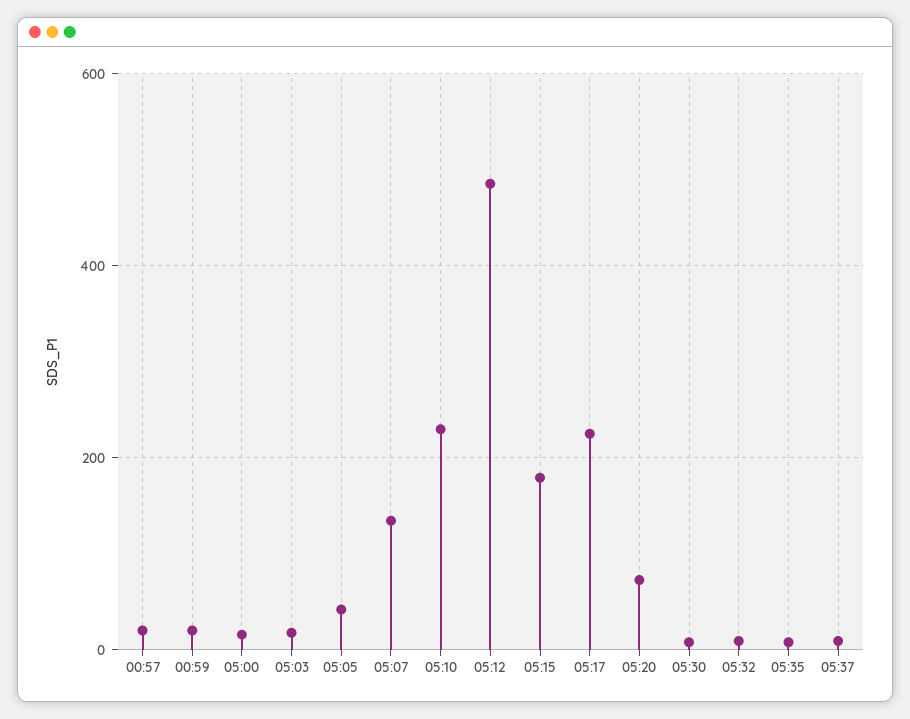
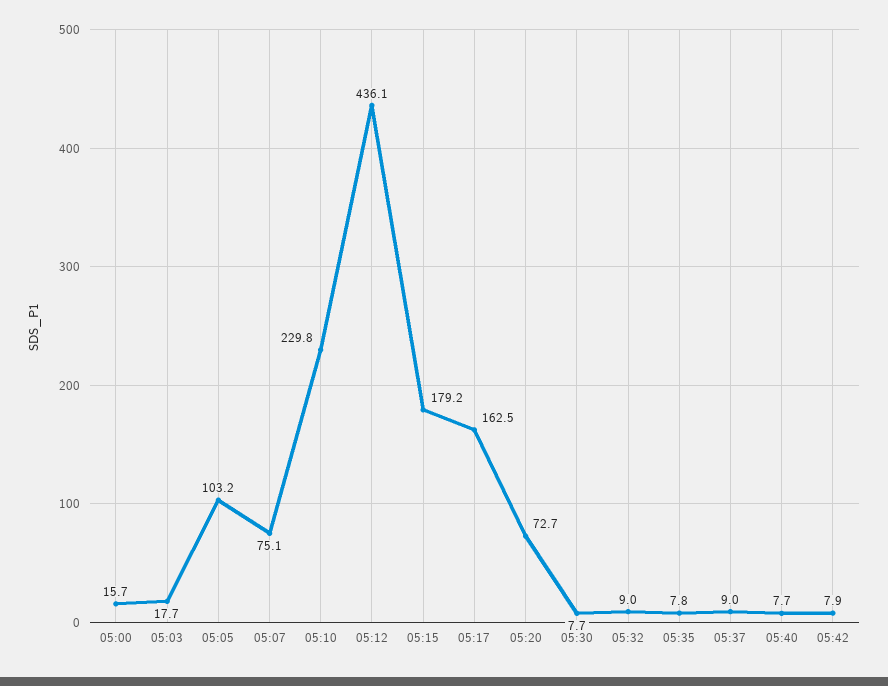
00:57: 20 -> none
00:59: 20 -> none
05:05: 40 -> 103.2
05:07: 140 -> 75.1
05:12: 480 -> 436.1
05:17: 220 -> 162.5
05:40: none -> 7.7
05:42: none -> 7.9

